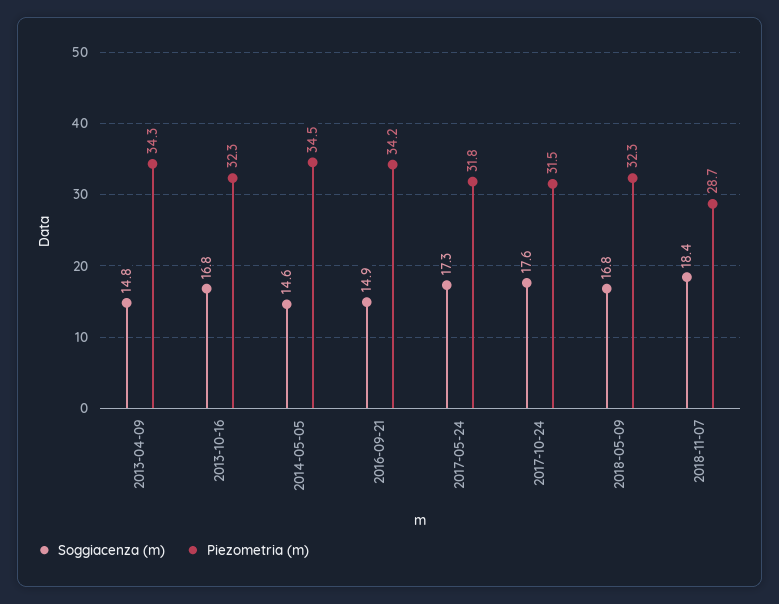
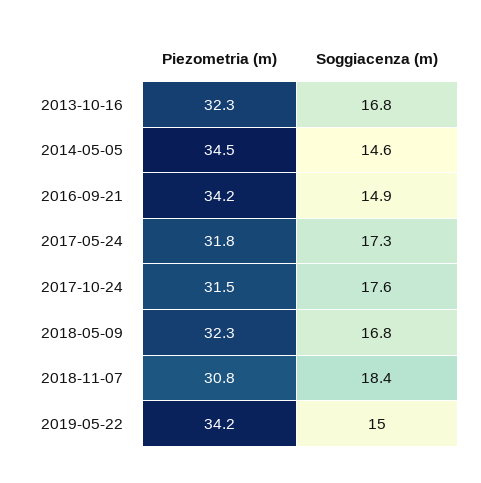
Soggiacenza (m), 2013-04-09: 14.8 -> none
Piezometria (m), 2013-04-09: 34.3 -> none
Piezometria (m), 2018-11-07: 28.7 -> 30.8
Piezometria (m), 2019-05-22: none -> 34.2
Soggiacenza (m), 2019-05-22: none -> 15

